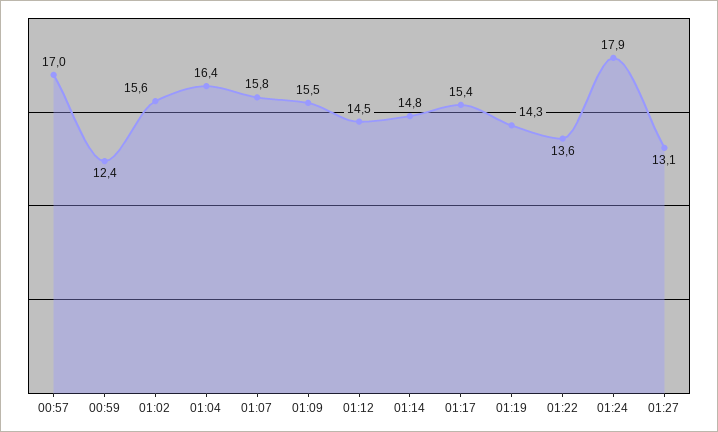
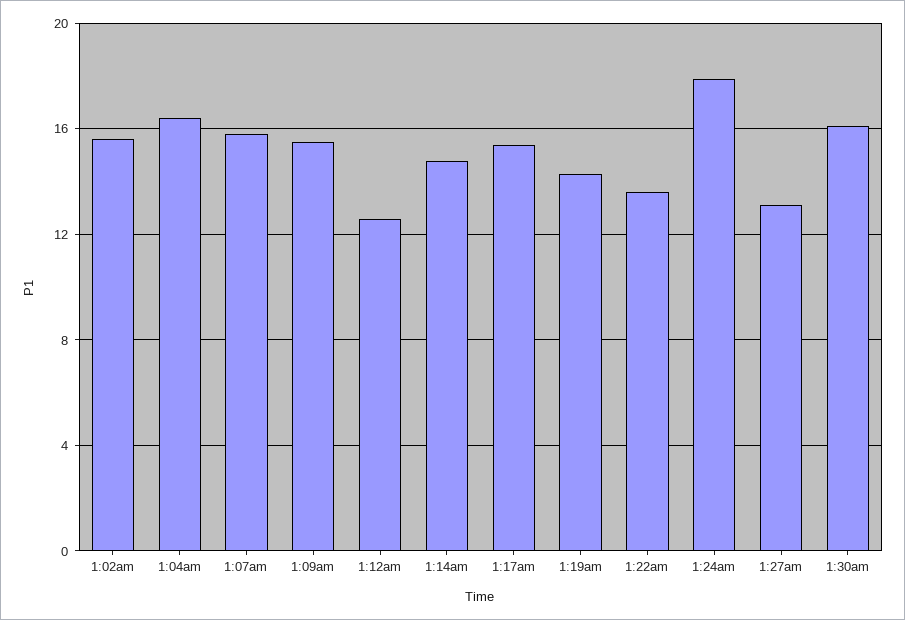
00:57: 17 -> none
00:59: 12.4 -> none
01:12: 14.5 -> 12.5
1:30am: none -> 16

